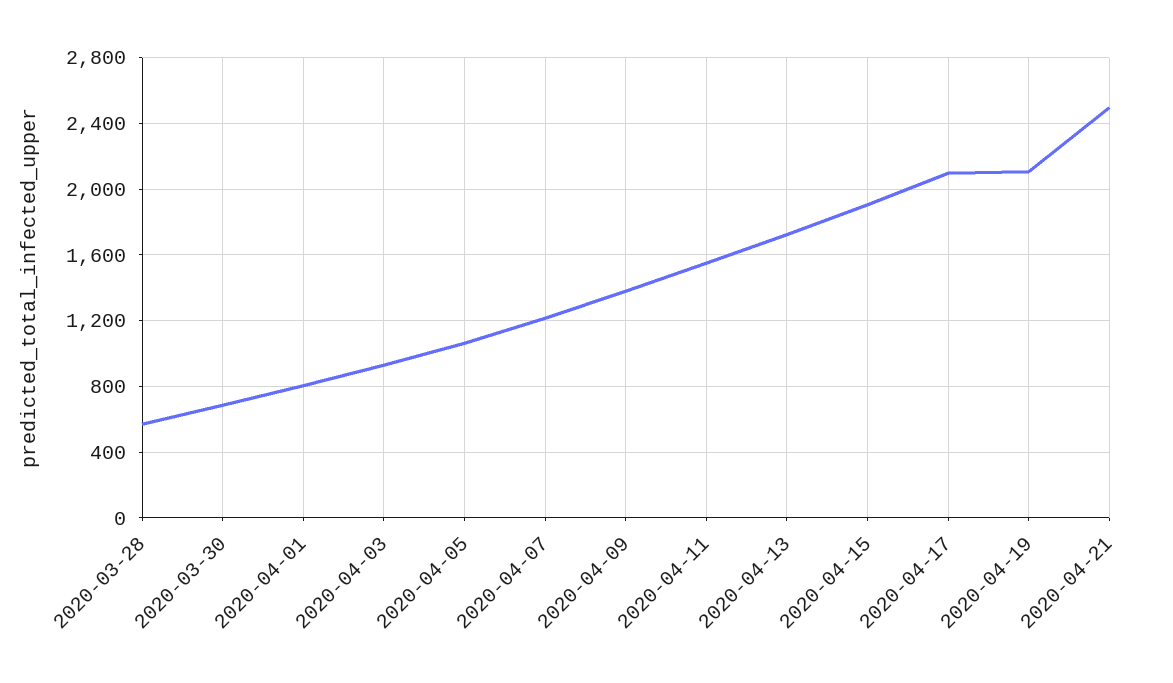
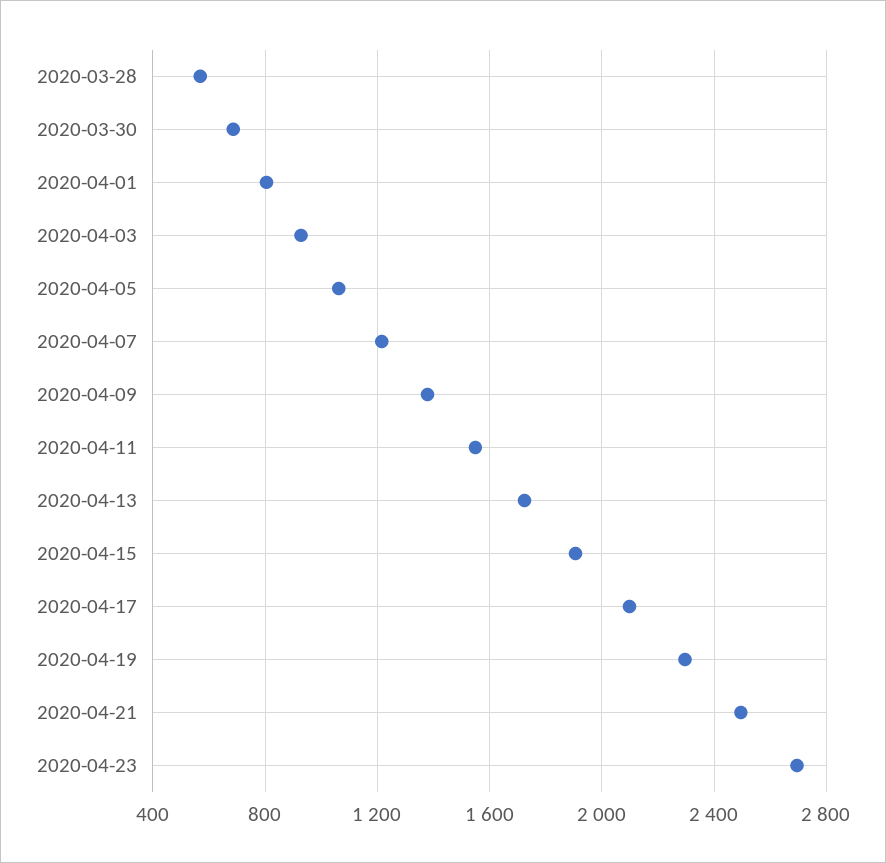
2020-04-19: 2100 -> 2300
2020-04-23: none -> 2700

